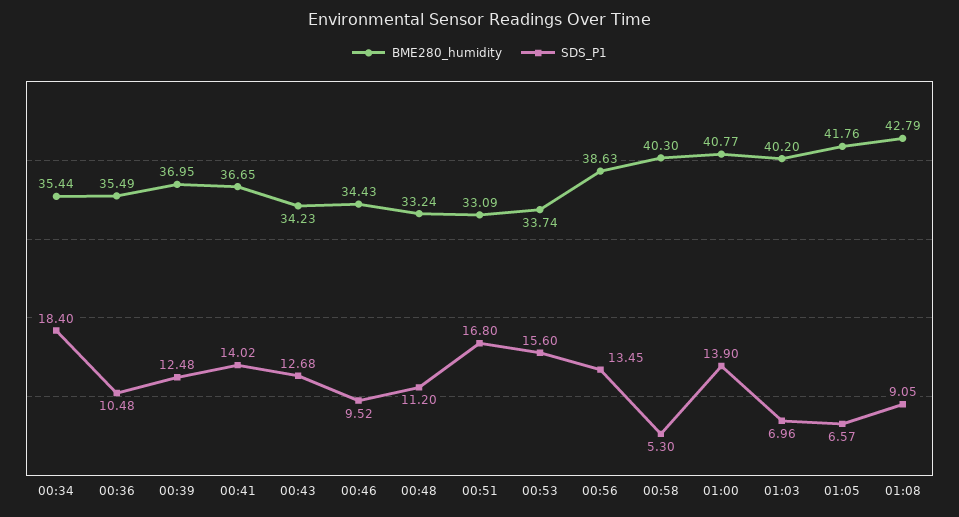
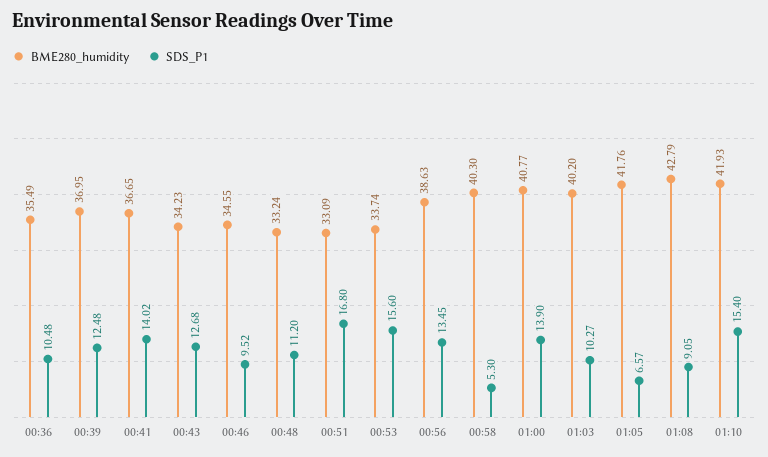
BME280_humidity, 00:34: 35.44 -> none
SDS_P1, 00:34: 18.4 -> none
BME280_humidity, 00:46: 34.43 -> 34.55
SDS_P1, 01:03: 6.96 -> 10.27
BME280_humidity, 01:10: none -> 41.93
SDS_P1, 01:10: none -> 15.4

